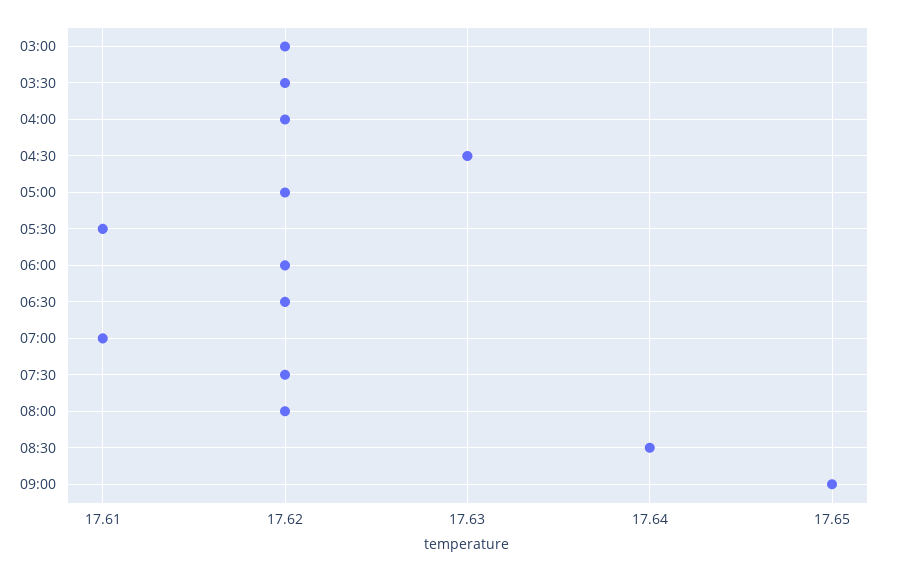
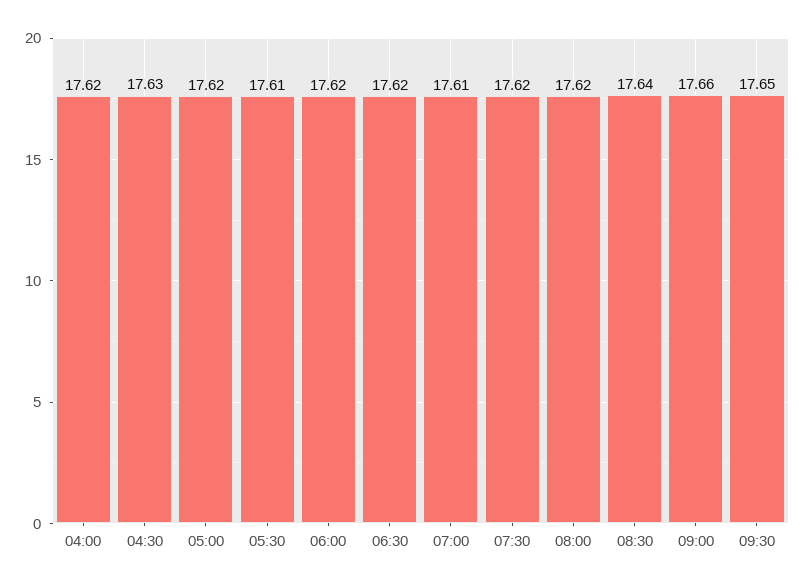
03:00: 17.62 -> none
03:30: 17.62 -> none
09:00: 17.65 -> 17.66
09:30: none -> 17.65

